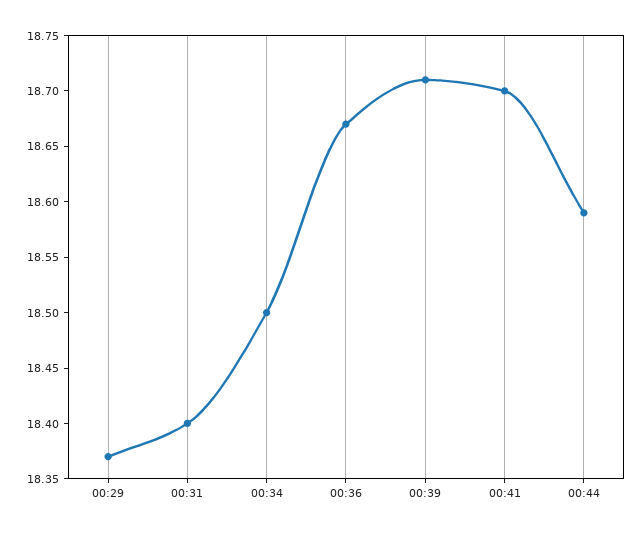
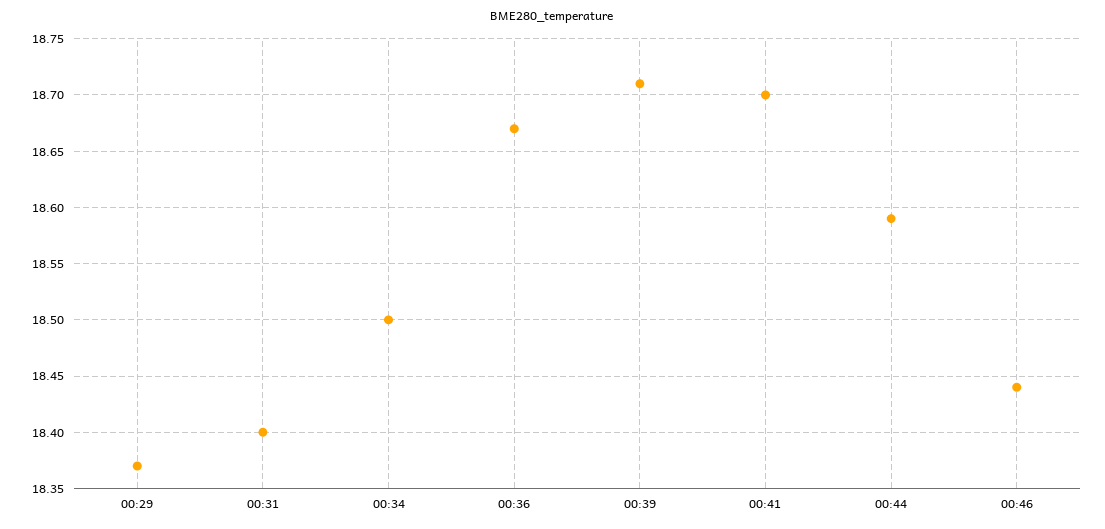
00:46: none -> 18.44

